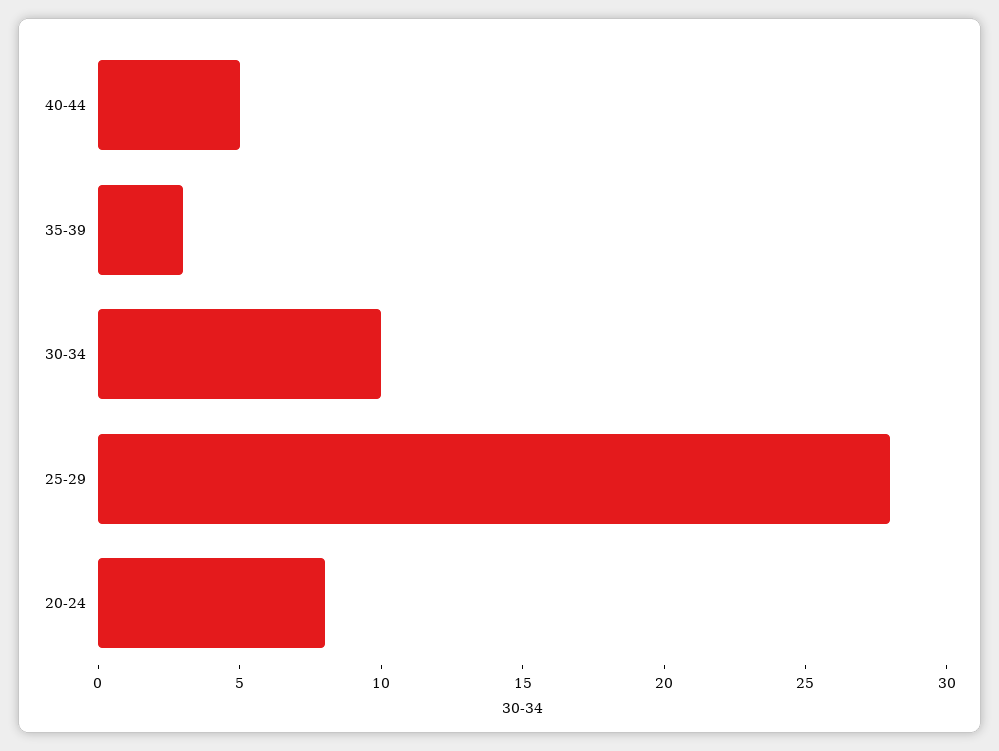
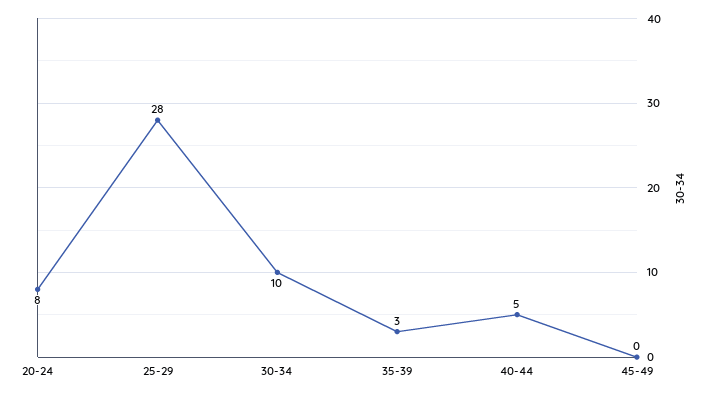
45-49: none -> 0

